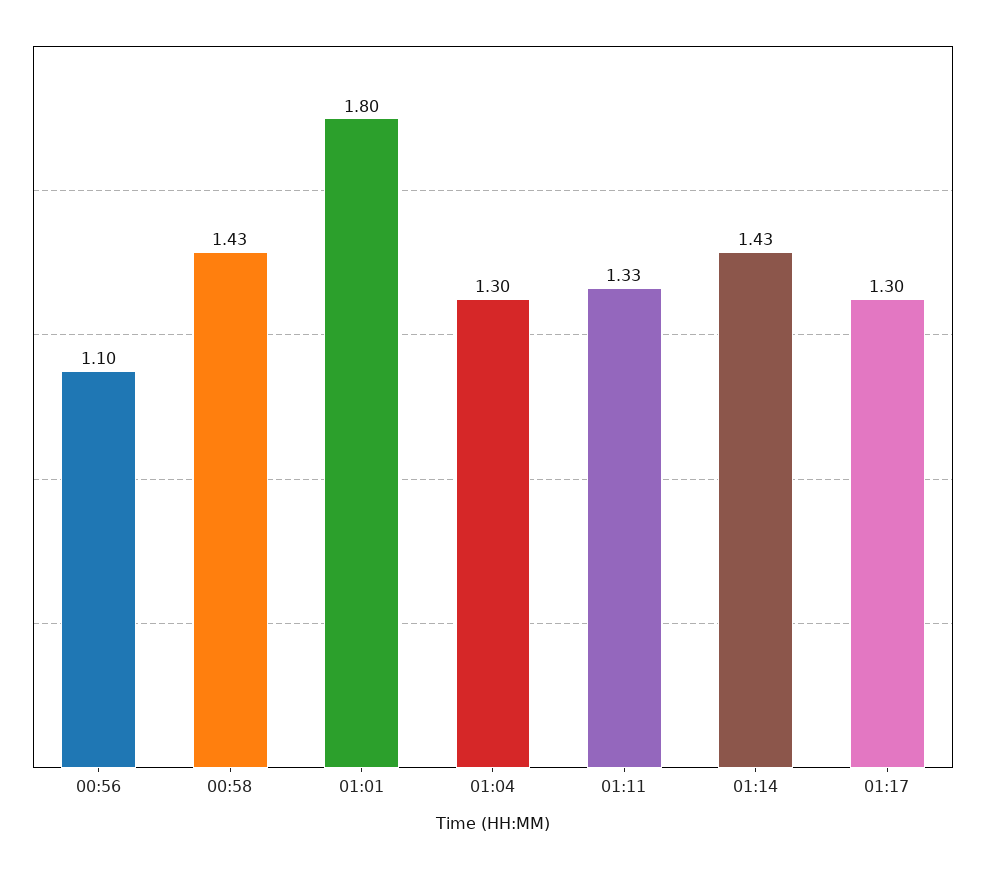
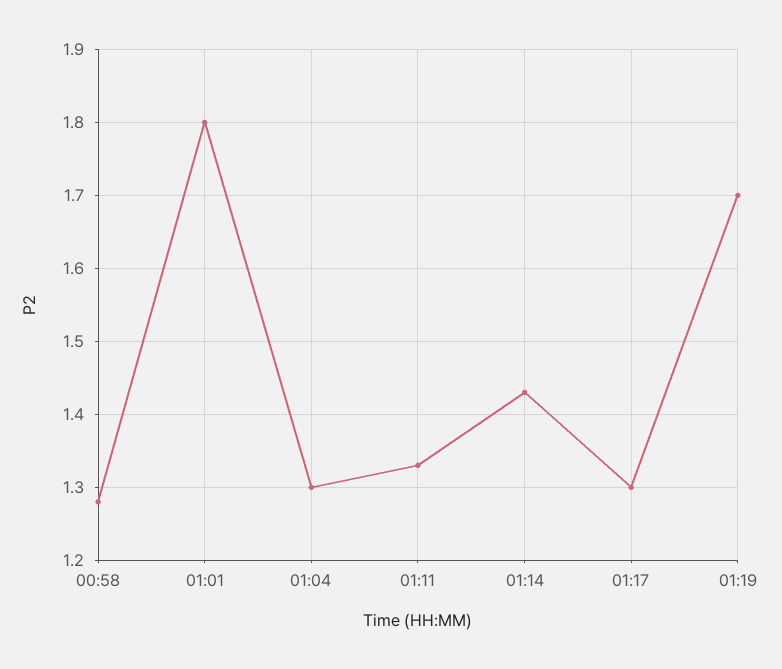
00:56: 1.1 -> none
00:58: 1.43 -> 1.28
01:19: none -> 1.7

